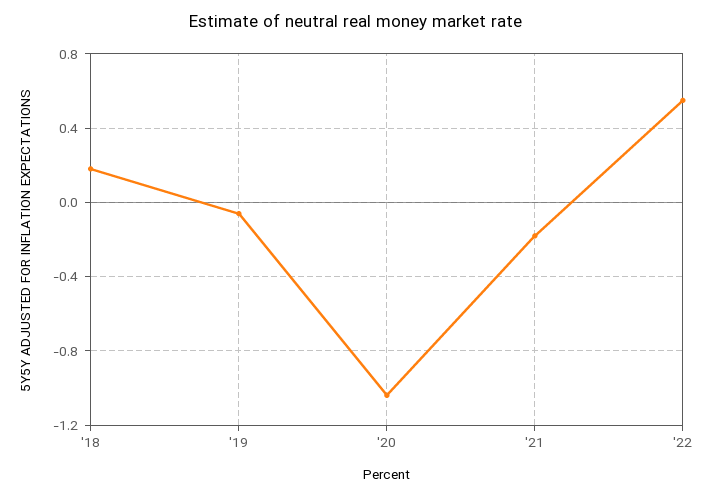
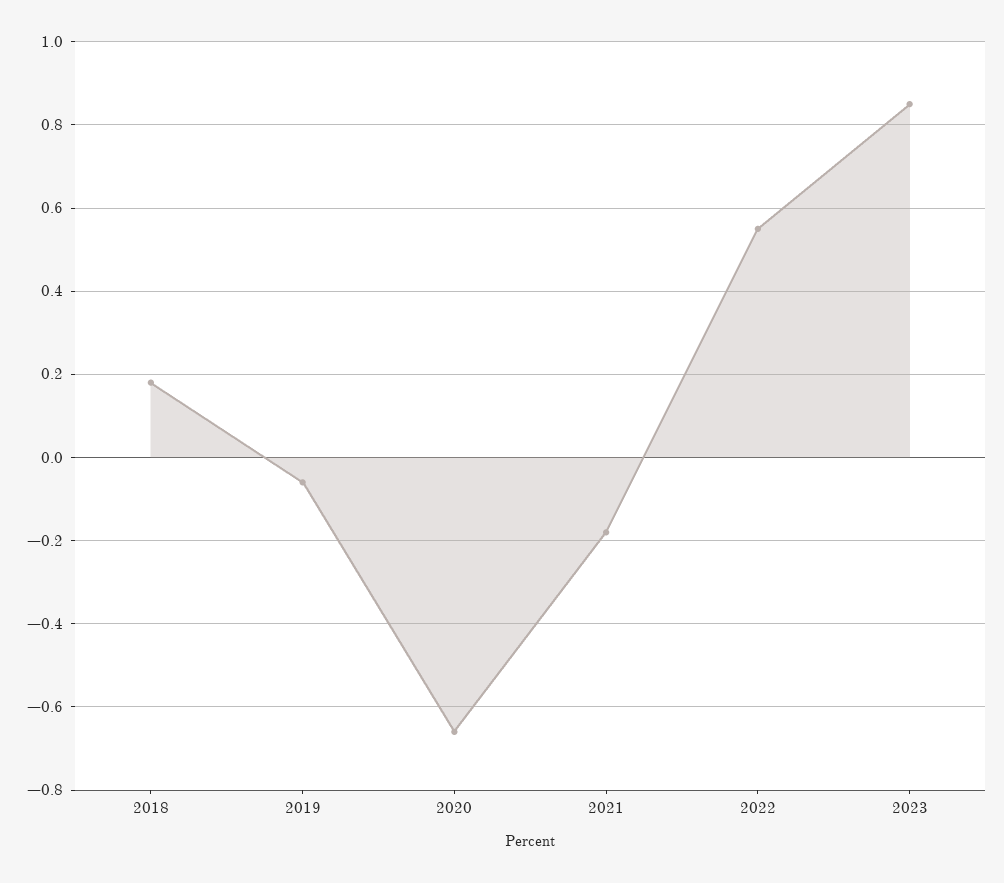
'20: -1.05 -> -0.65
2023: none -> 0.85

